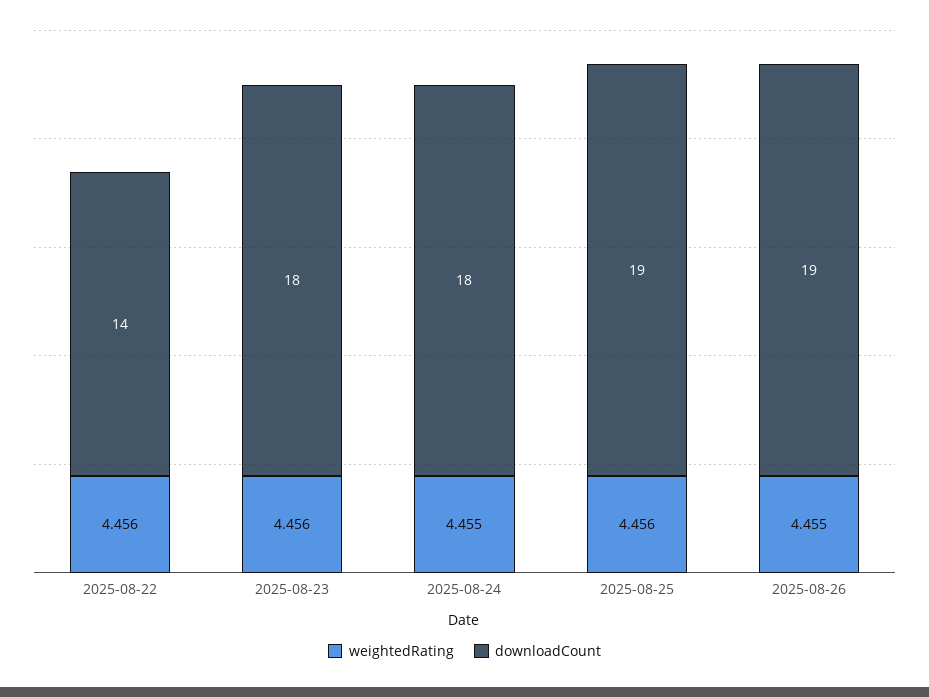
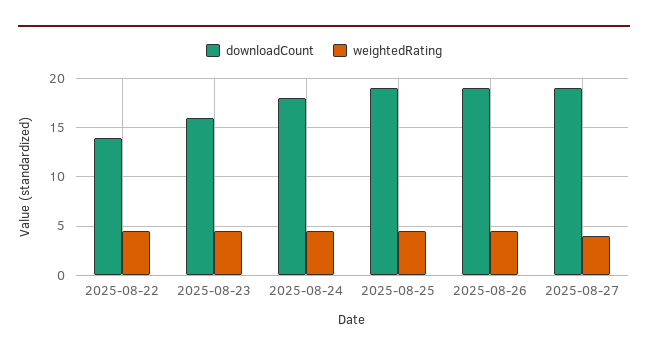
downloadCount, 2025-08-23: 18 -> 16
downloadCount, 2025-08-27: none -> 19
weightedRating, 2025-08-27: none -> 4

